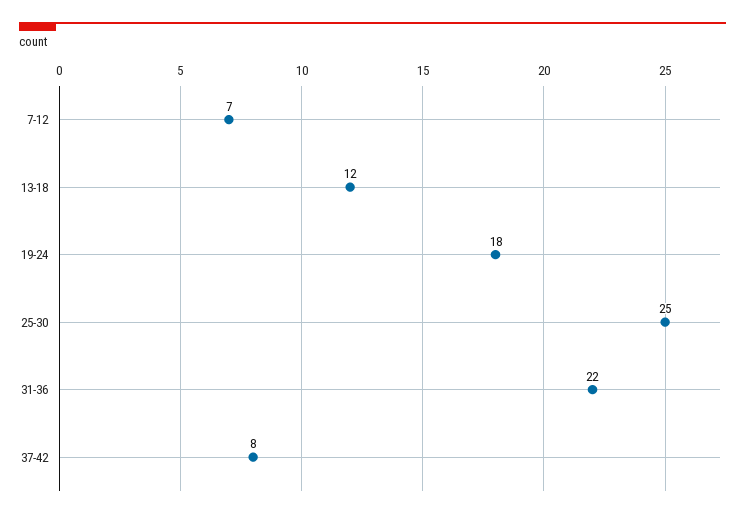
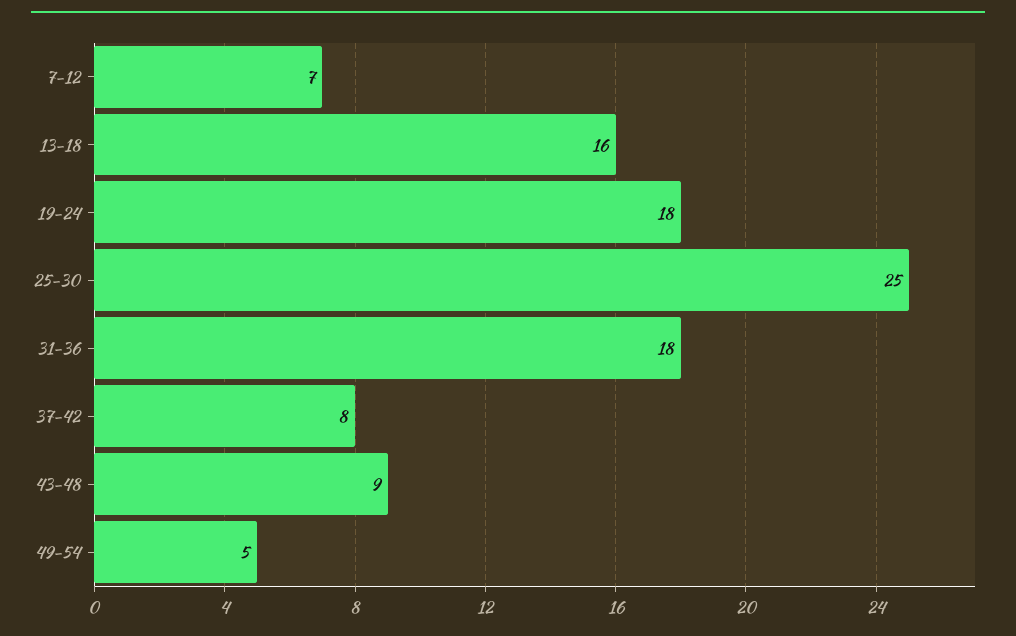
13-18: 12 -> 16
31-36: 22 -> 18
43-48: none -> 9
49-54: none -> 5

